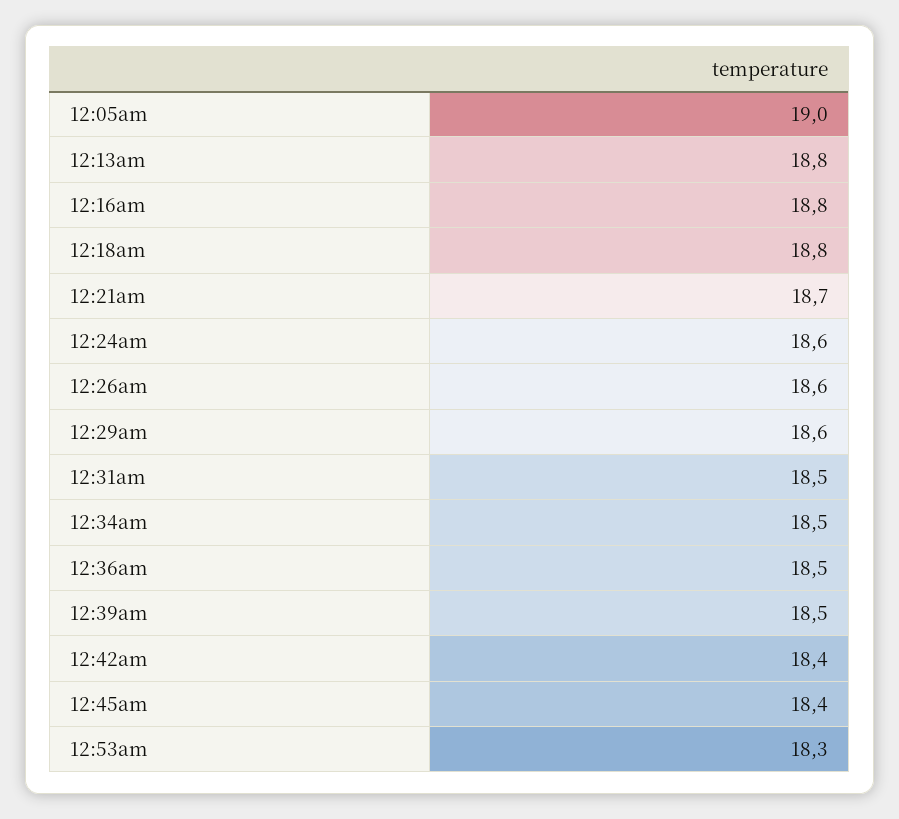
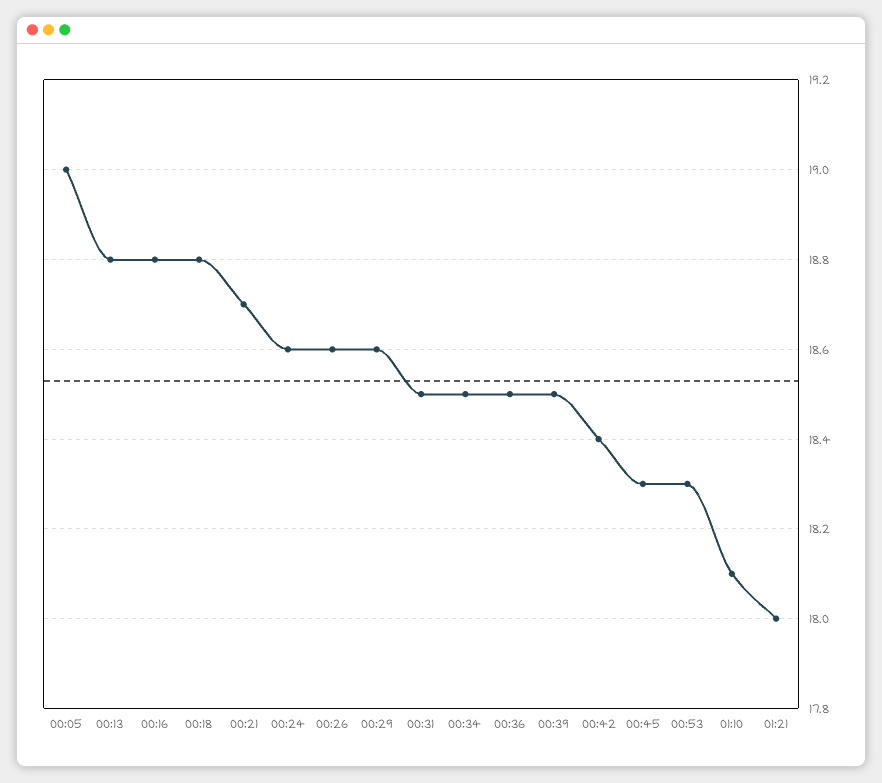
12:45am: 18.4 -> 18.3
01:10: none -> 18.1
01:21: none -> 18

